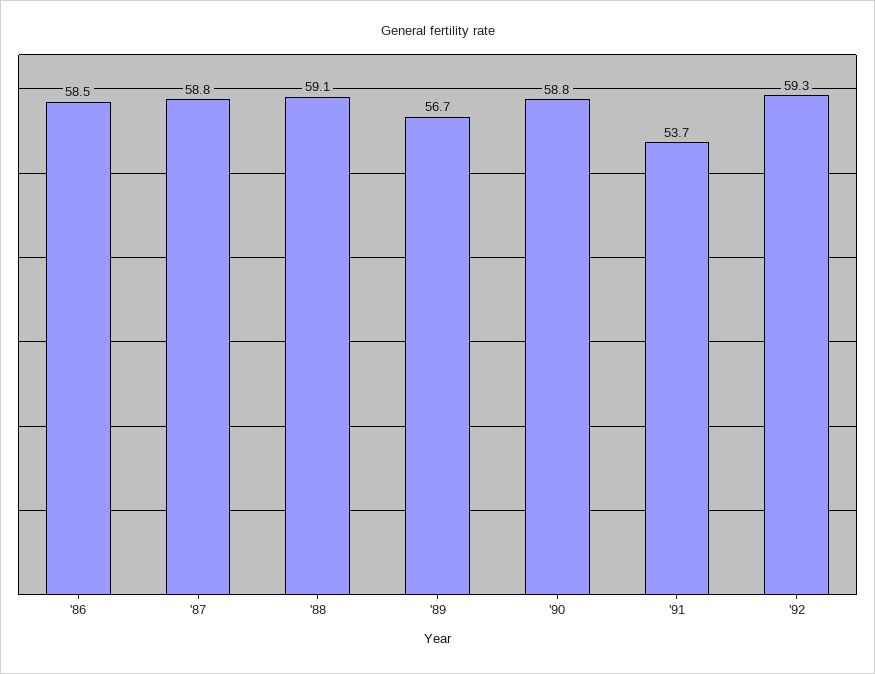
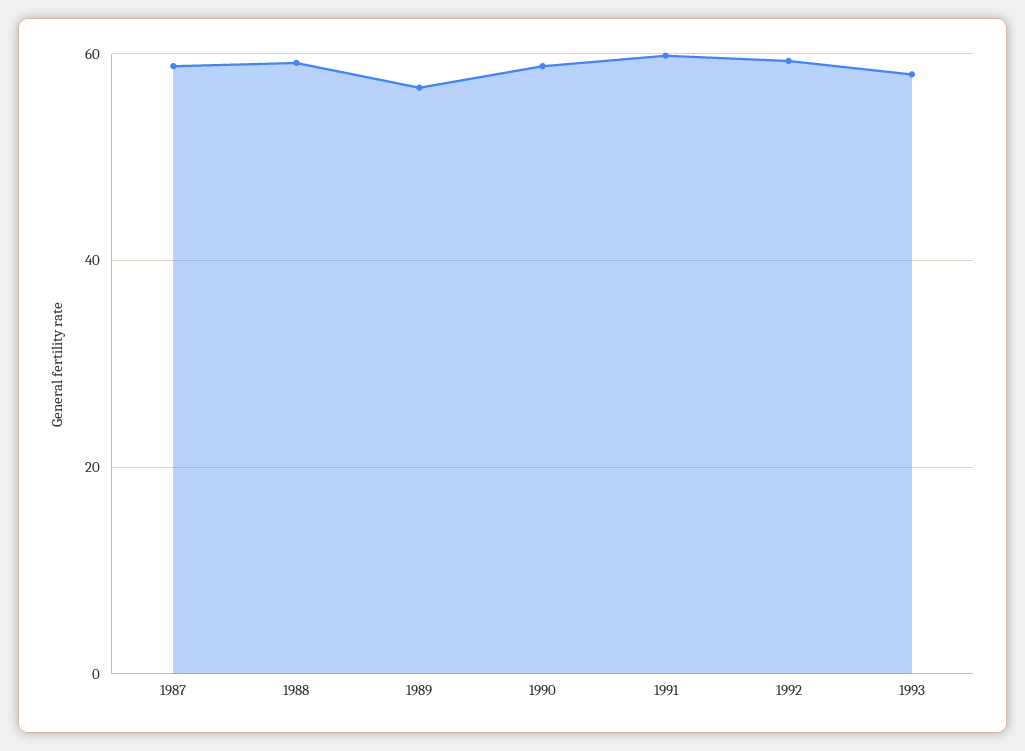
'86: 58.5 -> none
'91: 53.7 -> 60
1993: none -> 58

